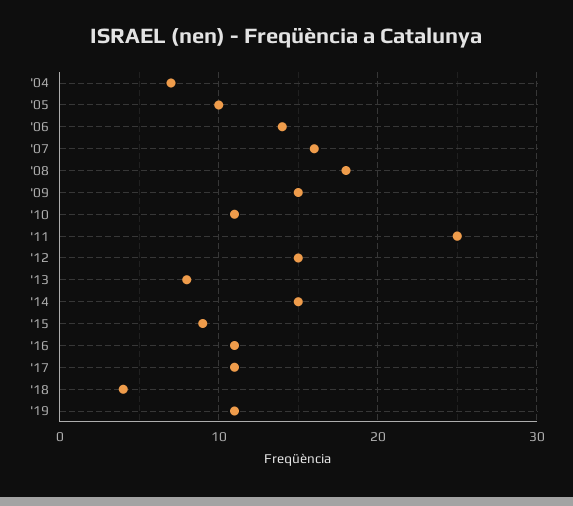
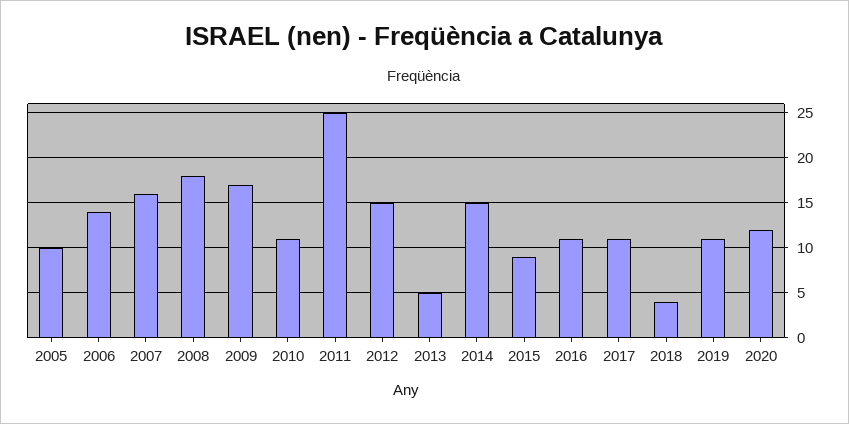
'04: 7 -> none
'09: 15 -> 17
'13: 8 -> 5
2020: none -> 12

